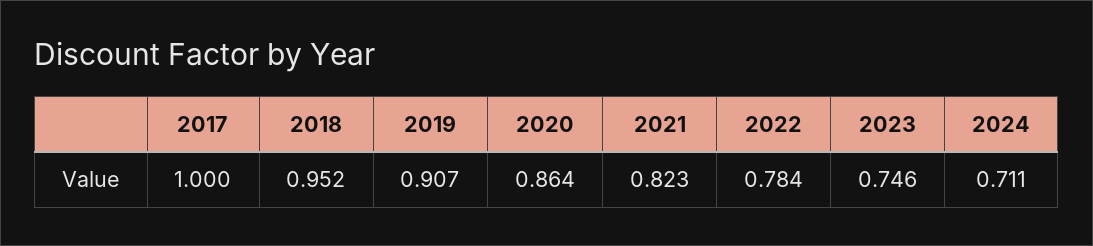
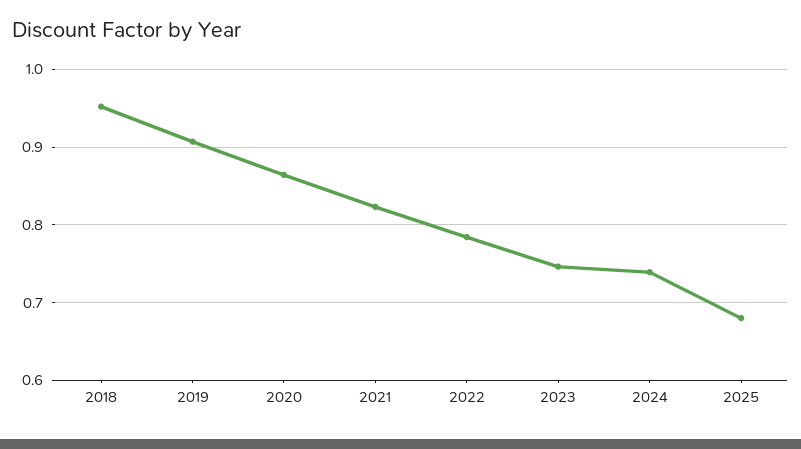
2017: 1 -> none
2024: 0.711 -> 0.74
2025: none -> 0.68

